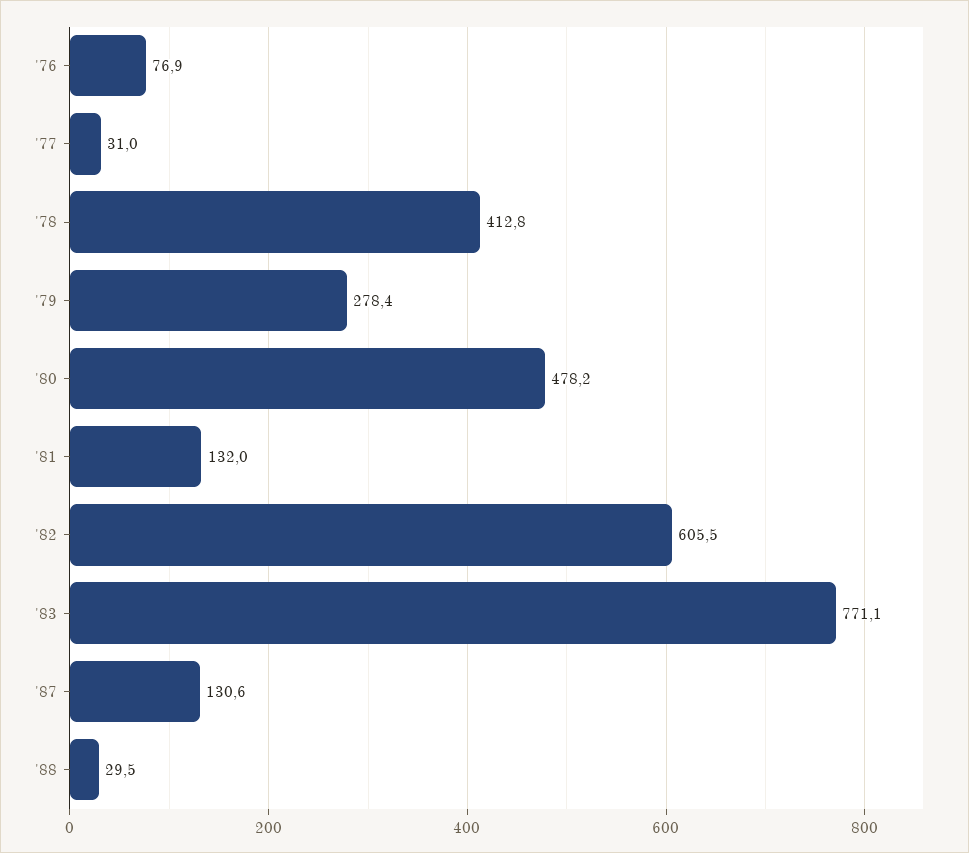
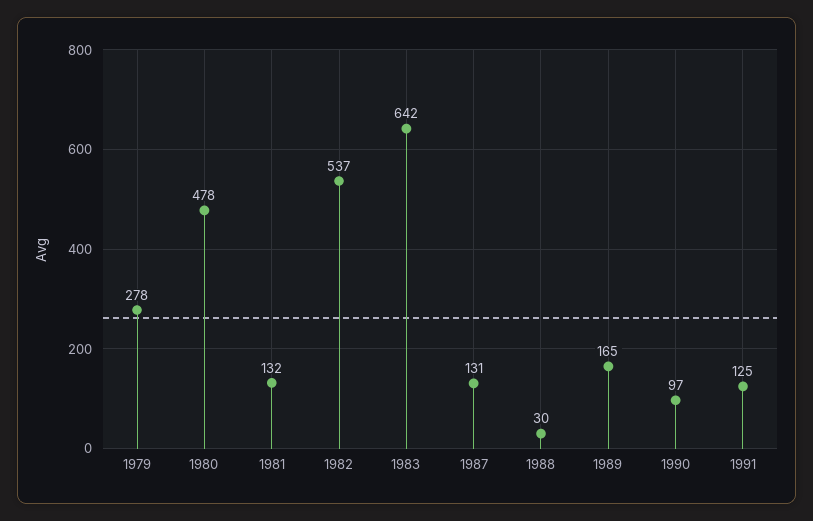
'76: 76.9 -> none
'77: 31 -> none
'78: 412.8 -> none
'82: 605.5 -> 537
'83: 771.1 -> 642
1989: none -> 165
1990: none -> 97
1991: none -> 125

